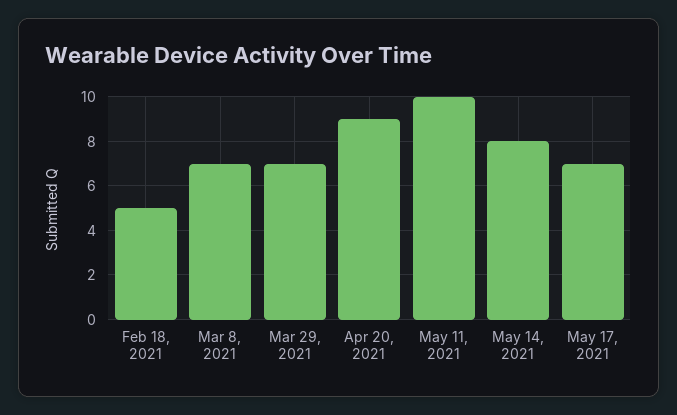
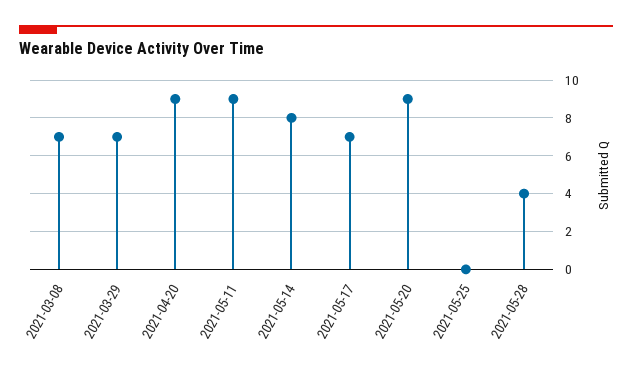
Feb 18, 2021: 5 -> none
May 11, 2021: 10 -> 9
2021-05-20: none -> 9
2021-05-25: none -> 0
2021-05-28: none -> 4

